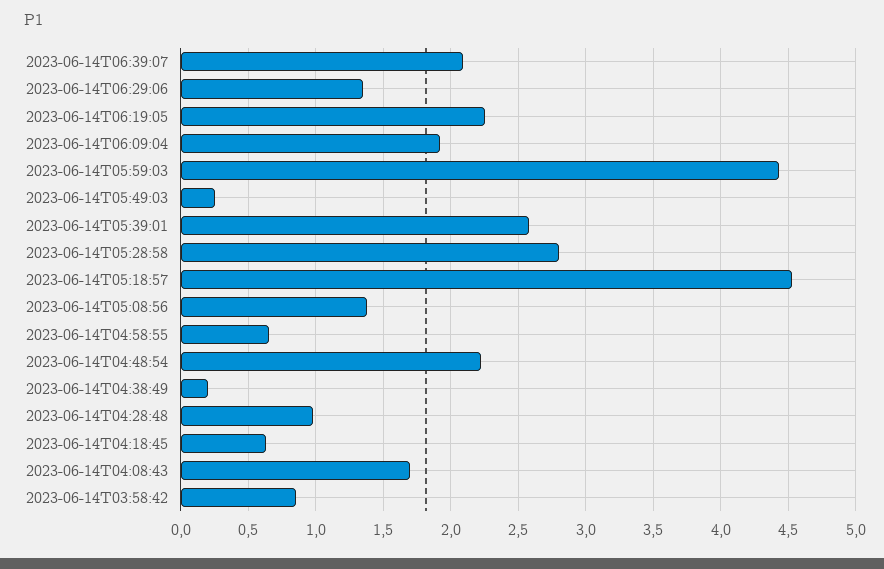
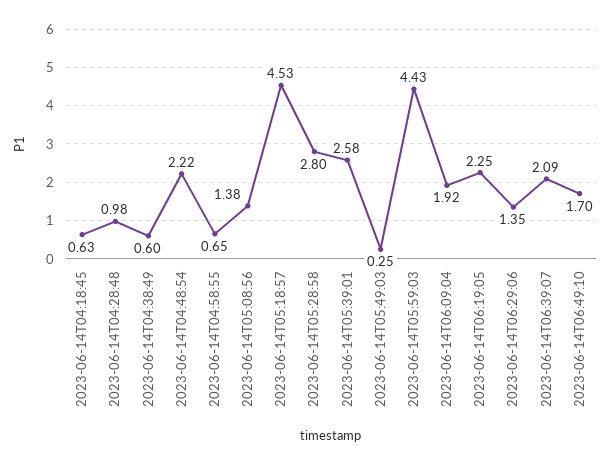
2023-06-14T04:38:49: 0.2 -> 0.6
2023-06-14T04:08:43: 1.7 -> none
2023-06-14T03:58:42: 0.85 -> none
2023-06-14T06:49:10: none -> 1.7

